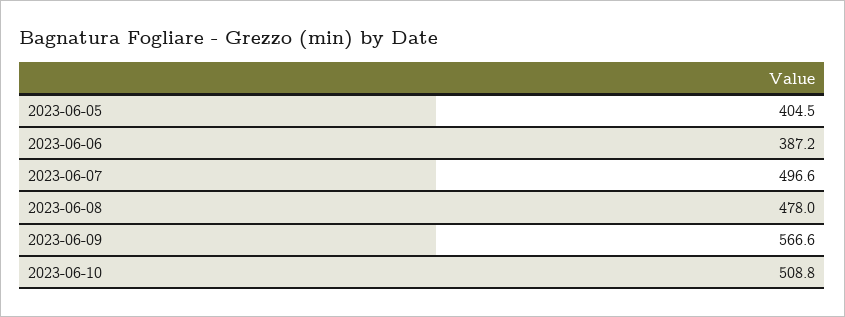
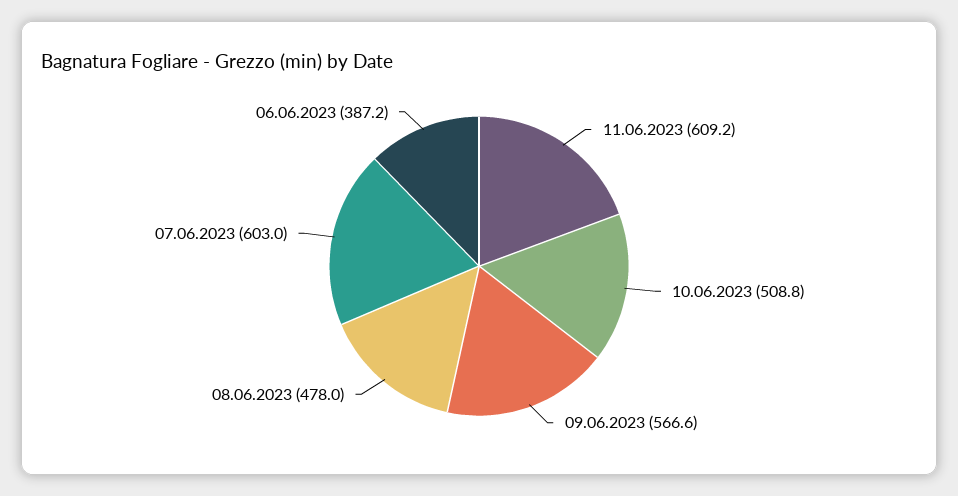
2023-06-05: 404.5 -> none
2023-06-07: 496.6 -> 603
11.06.2023: none -> 609.2

